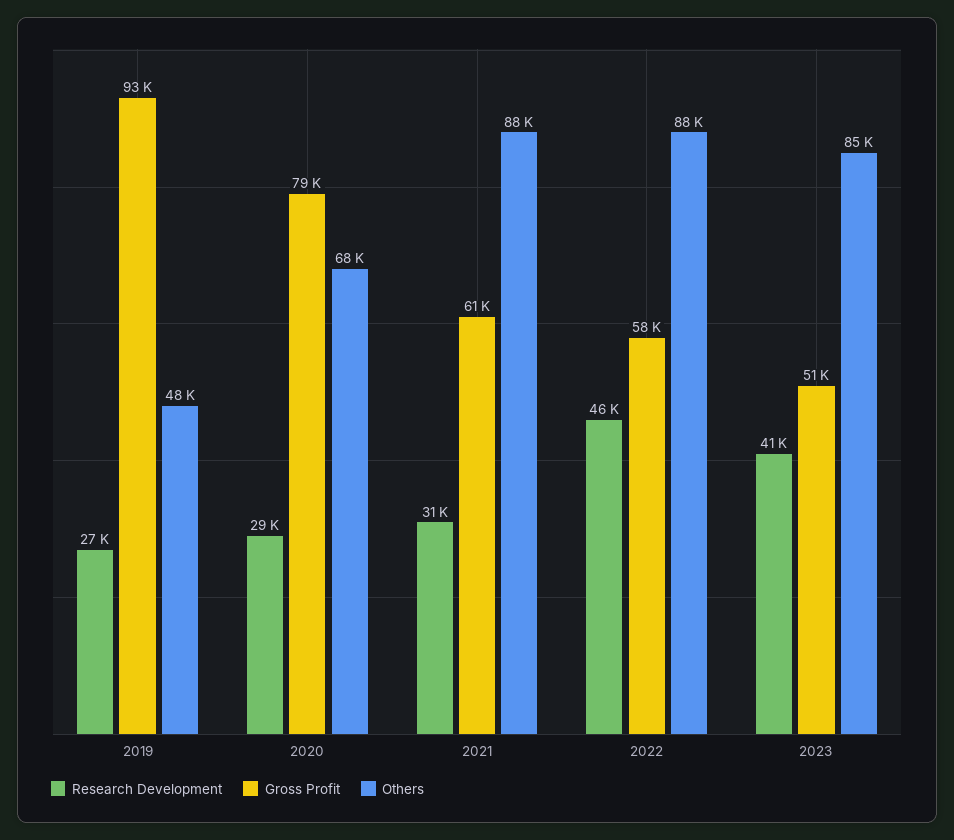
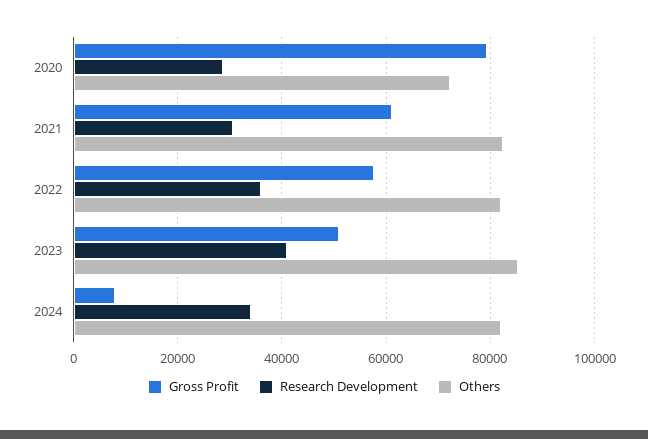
Research Development, 2019: 27000 -> none
Gross Profit, 2019: 93000 -> none
Others, 2019: 48000 -> none
Others, 2020: 68000 -> 72000
Others, 2021: 88000 -> 82000
Research Development, 2022: 46000 -> 36000
Others, 2022: 88000 -> 82000
Gross Profit, 2024: none -> 8000
Research Development, 2024: none -> 34000
Others, 2024: none -> 82000

